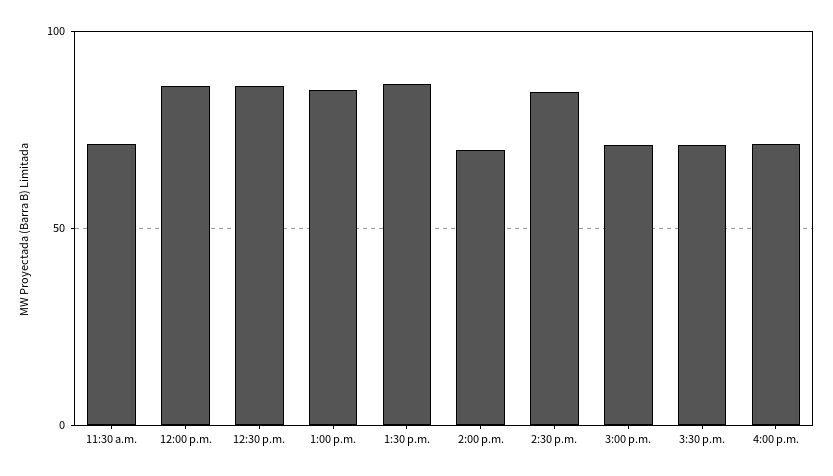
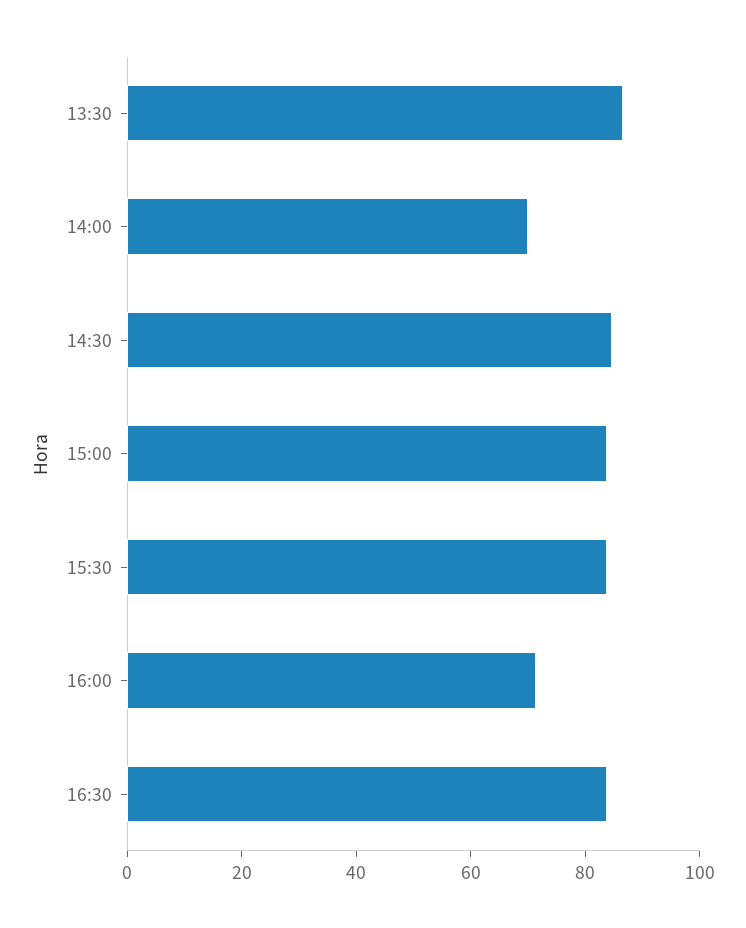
11:30 a.m.: 70 -> none
12:00 p.m.: 85 -> none
12:30 p.m.: 85 -> none
1:00 p.m.: 85 -> none
3:00 p.m.: 70 -> 85
3:30 p.m.: 70 -> 85
16:30: none -> 85

